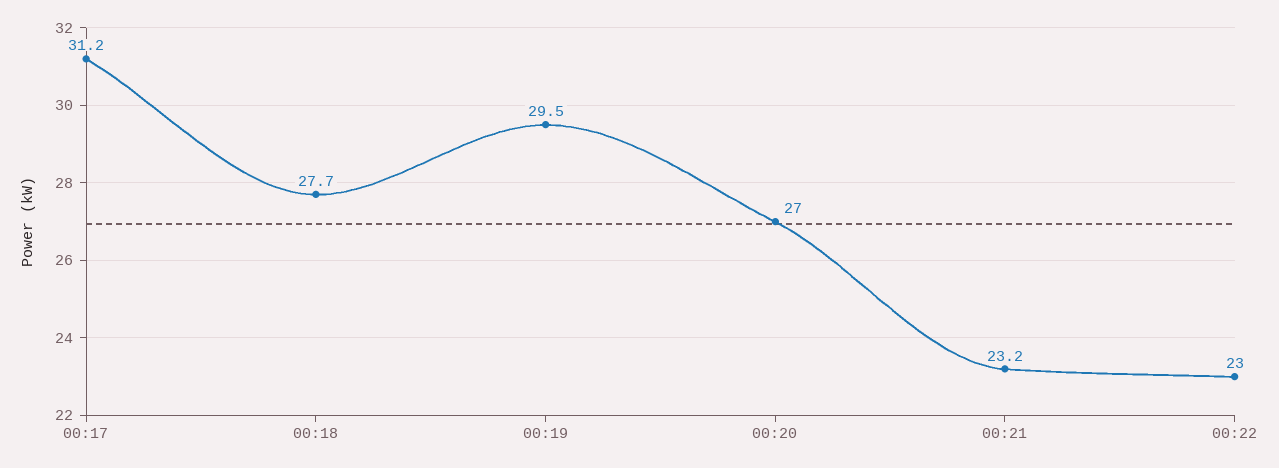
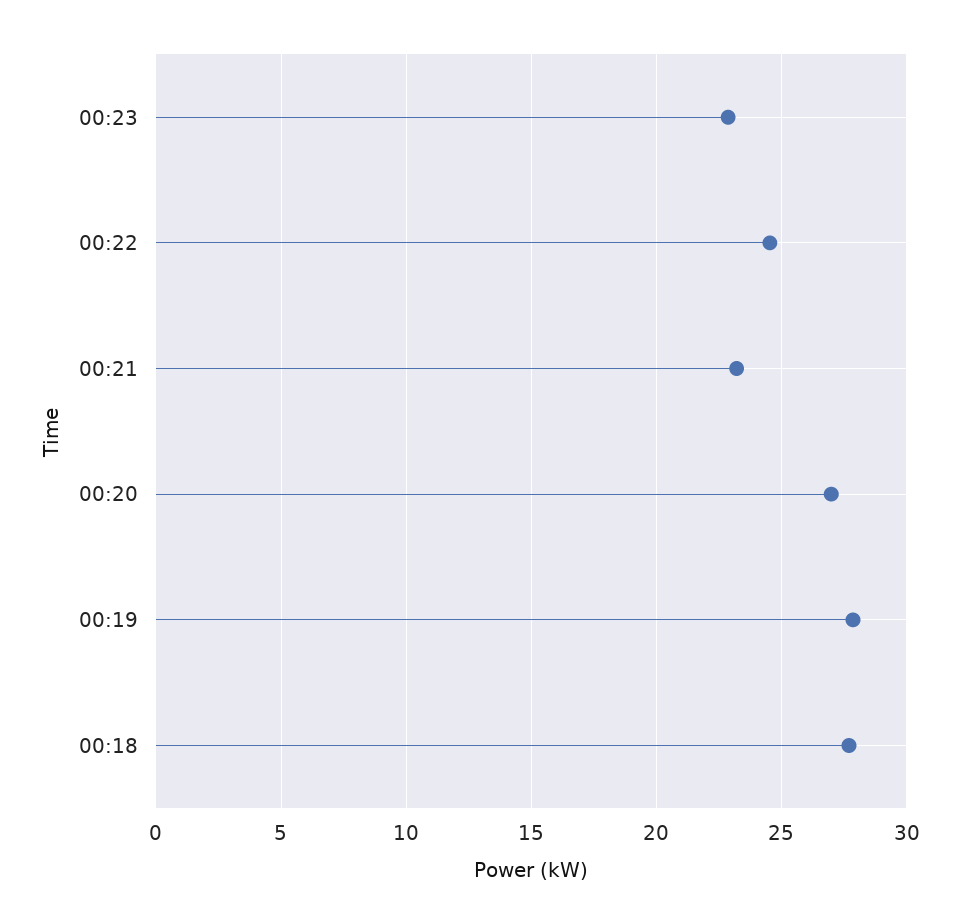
00:17: 31.2 -> none
00:19: 29.5 -> 28
00:22: 23 -> 24.5
00:23: none -> 23

